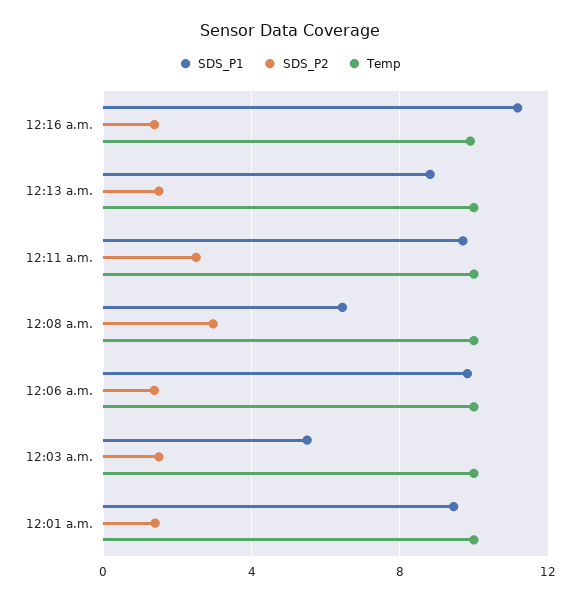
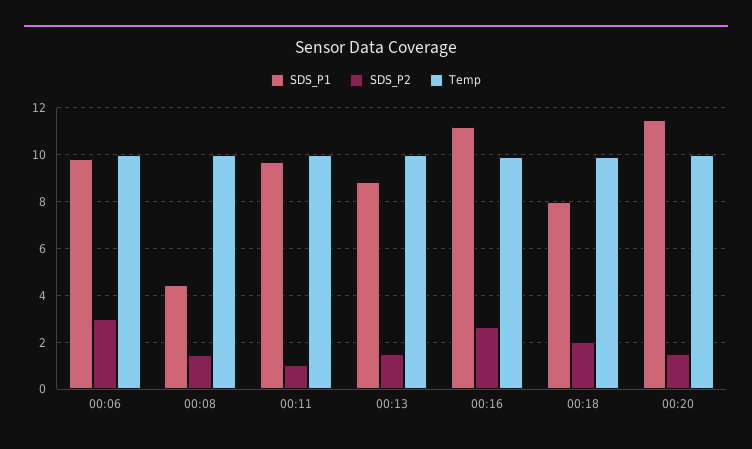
SDS_P2, 12:16 a.m.: 1.5 -> 2.5
SDS_P2, 12:11 a.m.: 2.5 -> 1
SDS_P1, 12:08 a.m.: 6.5 -> 4.5
SDS_P2, 12:08 a.m.: 3 -> 1.5
SDS_P2, 12:06 a.m.: 1.5 -> 3
SDS_P1, 12:03 a.m.: 5.5 -> none
SDS_P2, 12:03 a.m.: 1.5 -> none
Temp, 12:03 a.m.: 10 -> none
SDS_P1, 12:01 a.m.: 9.5 -> none
SDS_P2, 12:01 a.m.: 1.5 -> none
Temp, 12:01 a.m.: 10 -> none
SDS_P1, 00:18: none -> 8
SDS_P2, 00:18: none -> 2
Temp, 00:18: none -> 10
SDS_P1, 00:20: none -> 11.5
SDS_P2, 00:20: none -> 1.5
Temp, 00:20: none -> 10

